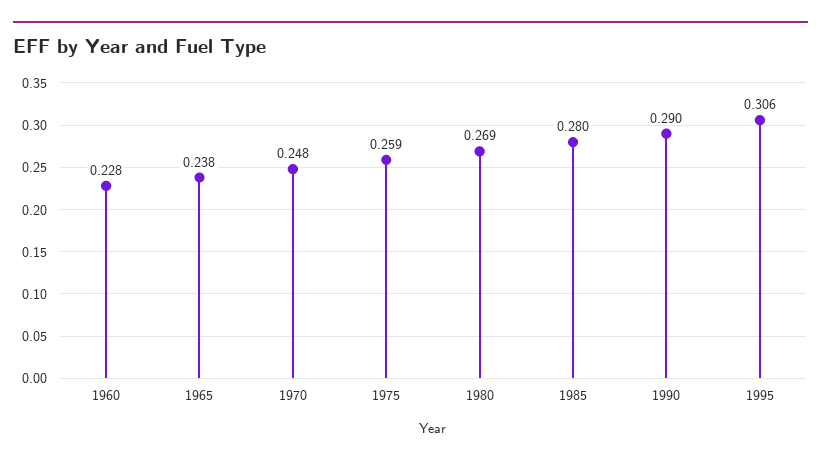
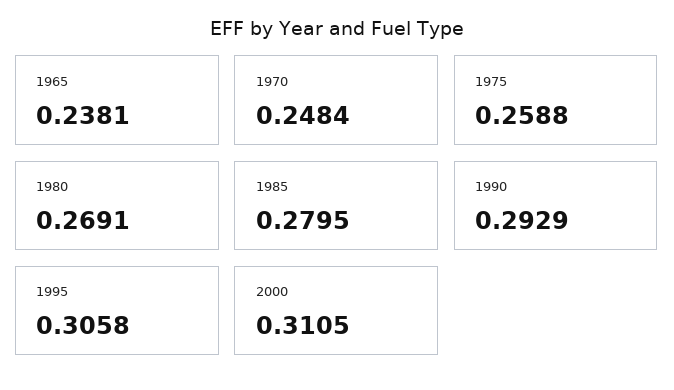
1960: 0.228 -> none
1990: 0.29 -> 0.2929
2000: none -> 0.3105

